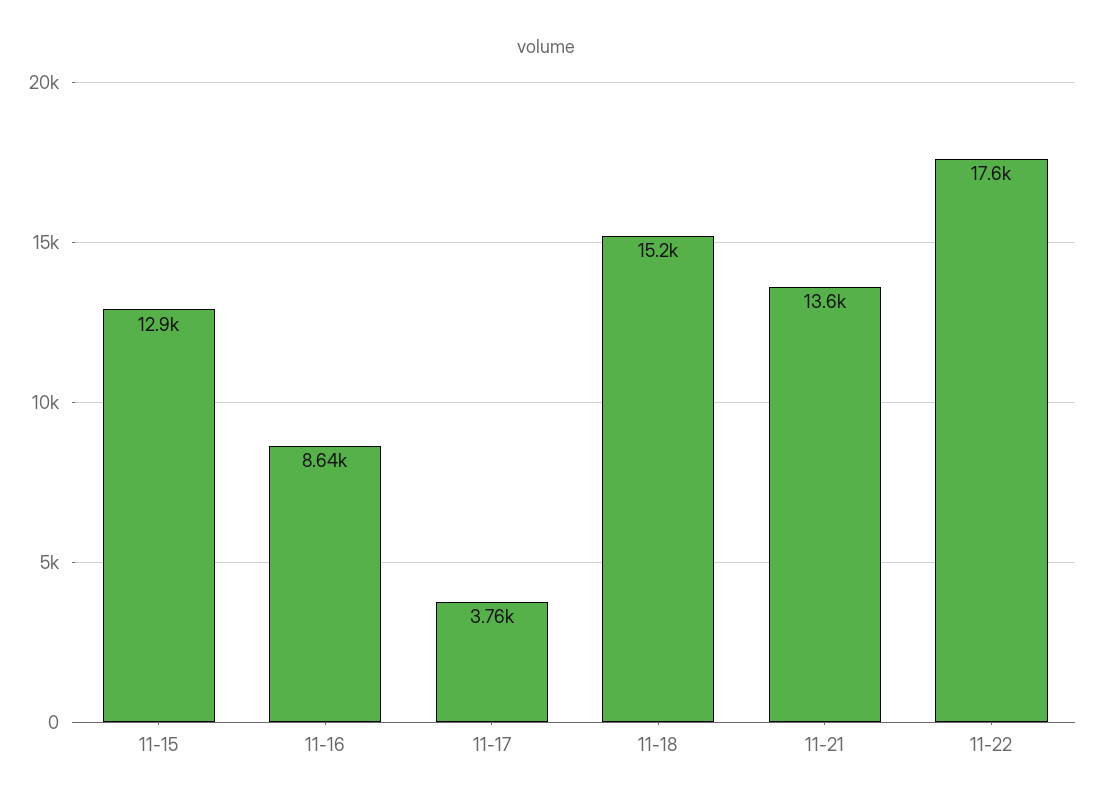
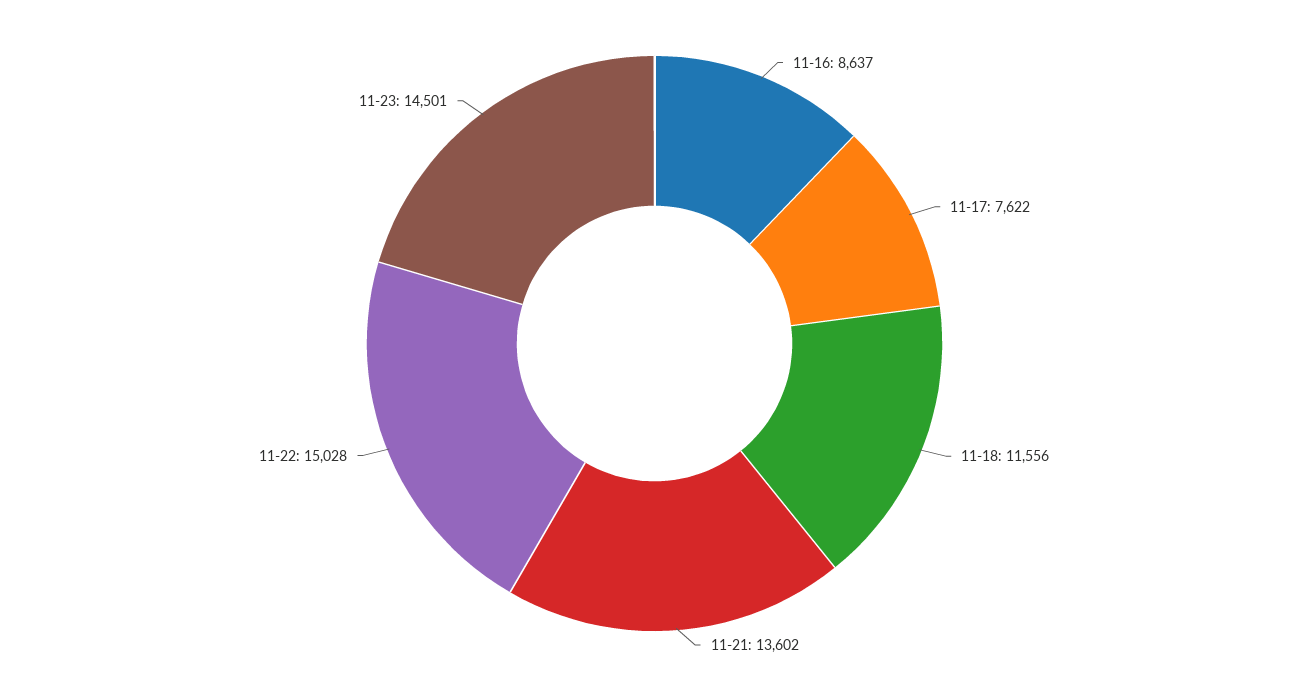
11-15: 12900 -> none
11-17: 3760 -> 7622
11-18: 15200 -> 11556
11-22: 17600 -> 15028
11-23: none -> 14501

